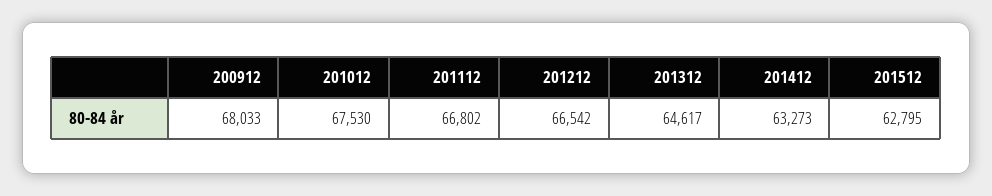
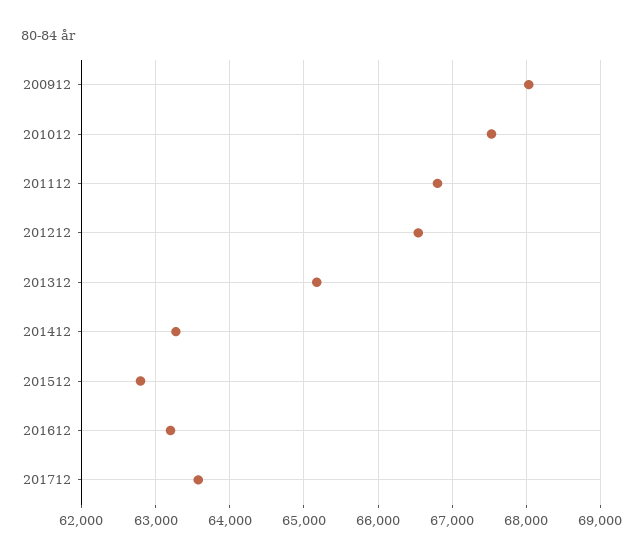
201312: 64617 -> 65200
201612: none -> 63200
201712: none -> 63600

